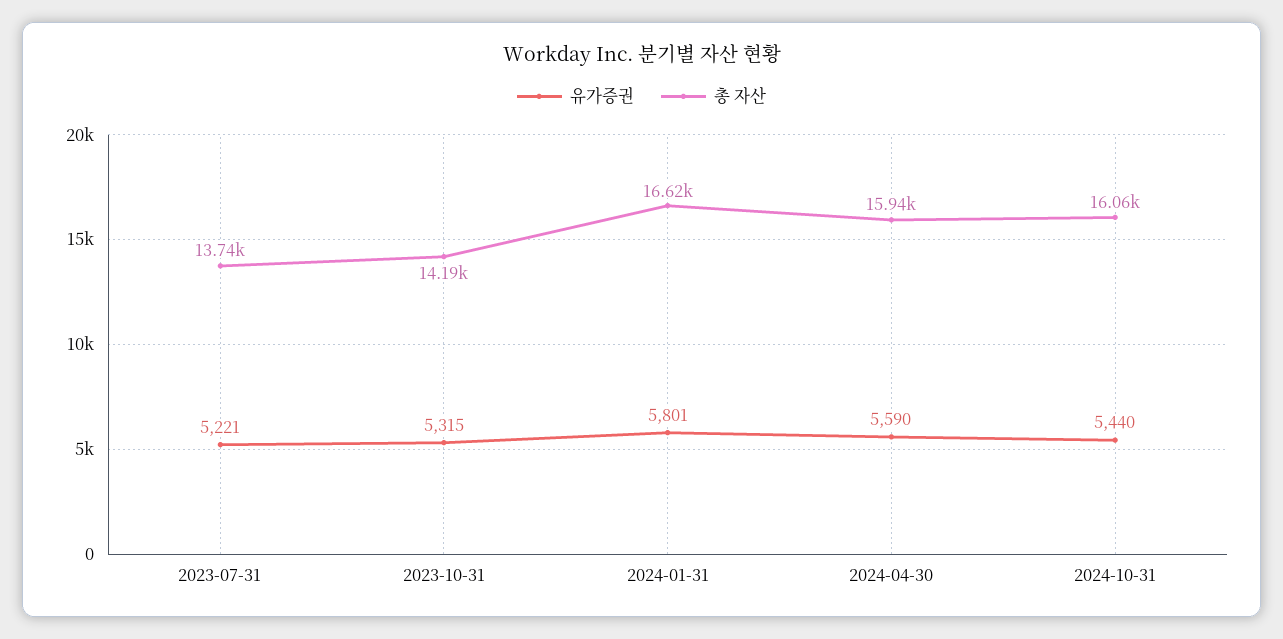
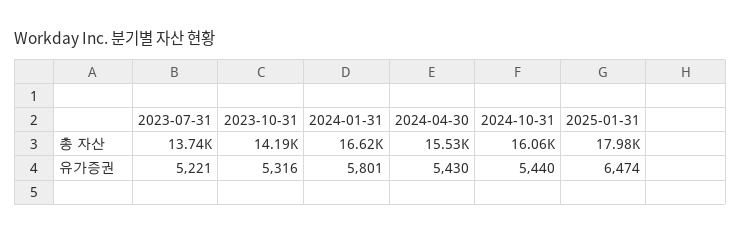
유가증권, 2023-10-31: 5315 -> 5316
유가증권, 2024-04-30: 5590 -> 5430
총 자산, 2024-04-30: 15940 -> 15530
총 자산, 2025-01-31: none -> 17980
유가증권, 2025-01-31: none -> 6474

